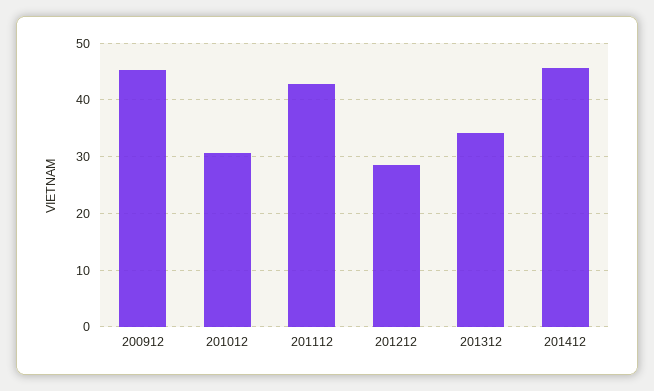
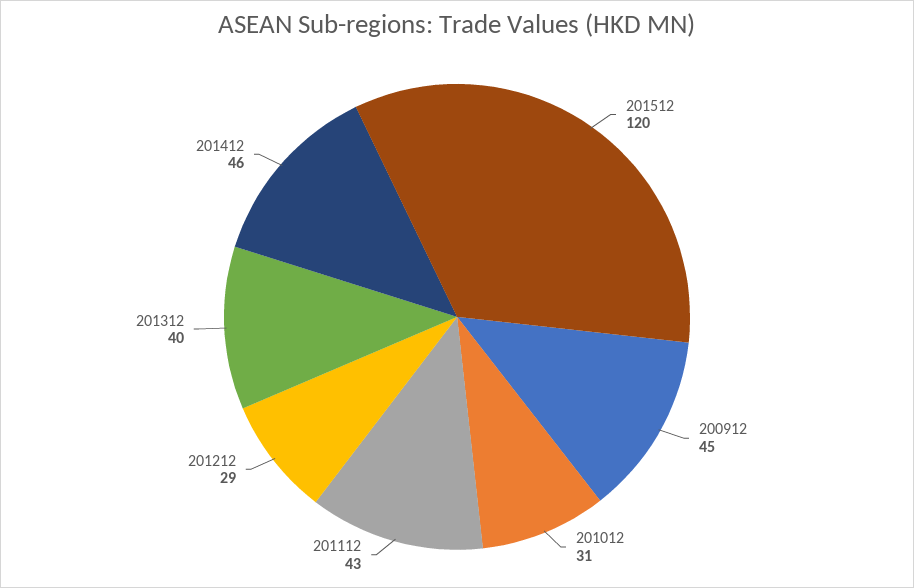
201312: 34 -> 40
201512: none -> 120

